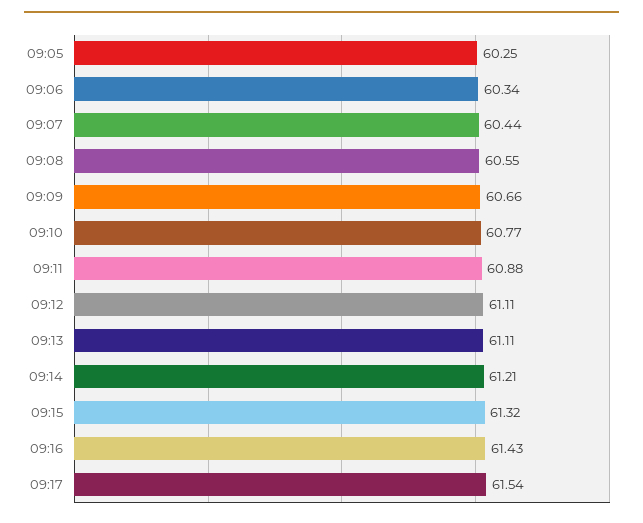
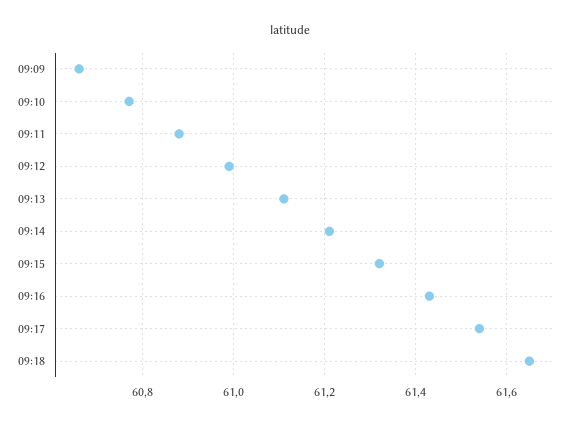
09:05: 60.25 -> none
09:06: 60.34 -> none
09:07: 60.44 -> none
09:08: 60.55 -> none
09:12: 61.11 -> 61
09:18: none -> 61.65

